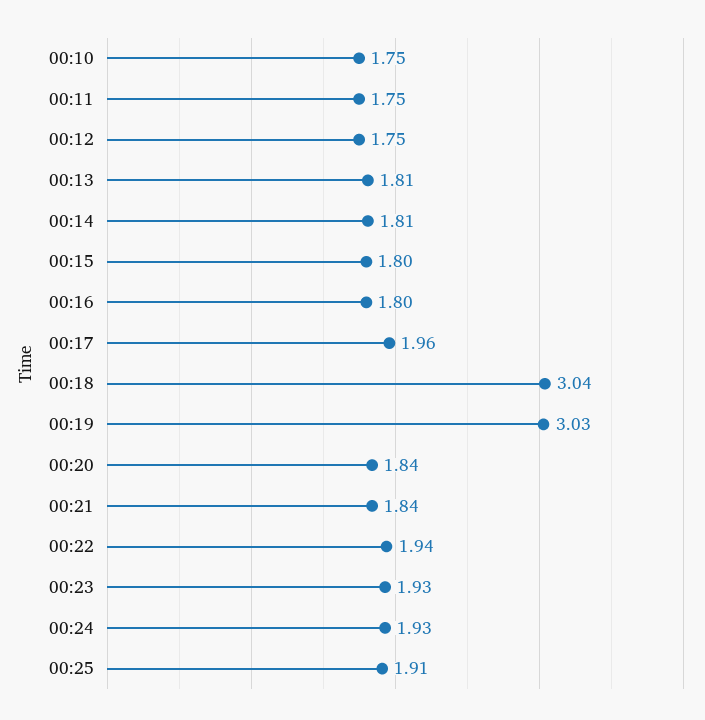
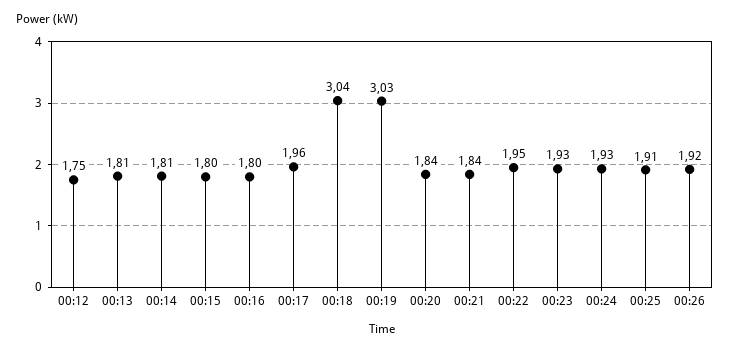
00:10: 1.75 -> none
00:11: 1.75 -> none
00:22: 1.94 -> 1.95
00:26: none -> 1.92

